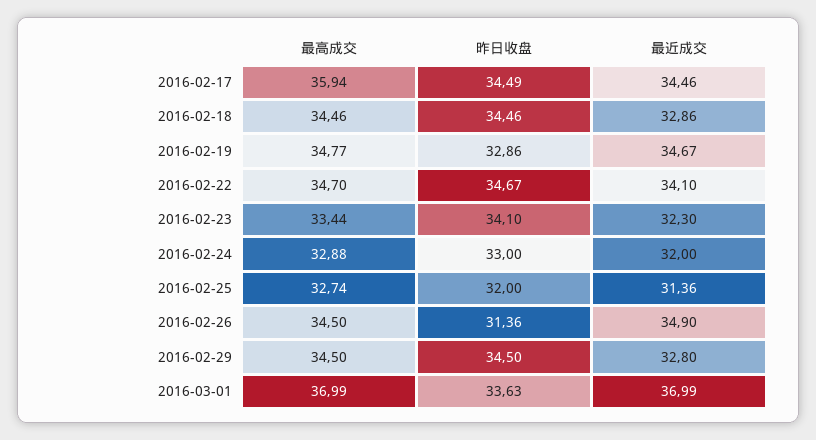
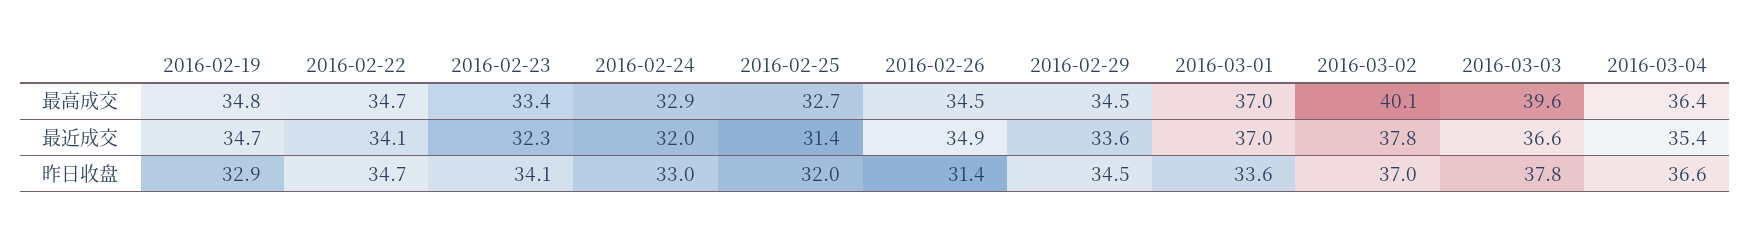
最高成交, 2016-02-17: 35.94 -> none
昨日收盘, 2016-02-17: 34.49 -> none
最近成交, 2016-02-17: 34.46 -> none
最高成交, 2016-02-18: 34.46 -> none
昨日收盘, 2016-02-18: 34.46 -> none
最近成交, 2016-02-18: 32.86 -> none
最近成交, 2016-02-29: 32.8 -> 33.6
最高成交, 2016-03-02: none -> 40.1
最高成交, 2016-03-03: none -> 39.6
最高成交, 2016-03-04: none -> 36.4
最近成交, 2016-03-02: none -> 37.8
最近成交, 2016-03-03: none -> 36.6
最近成交, 2016-03-04: none -> 35.4
昨日收盘, 2016-03-02: none -> 37
昨日收盘, 2016-03-03: none -> 37.8
昨日收盘, 2016-03-04: none -> 36.6

